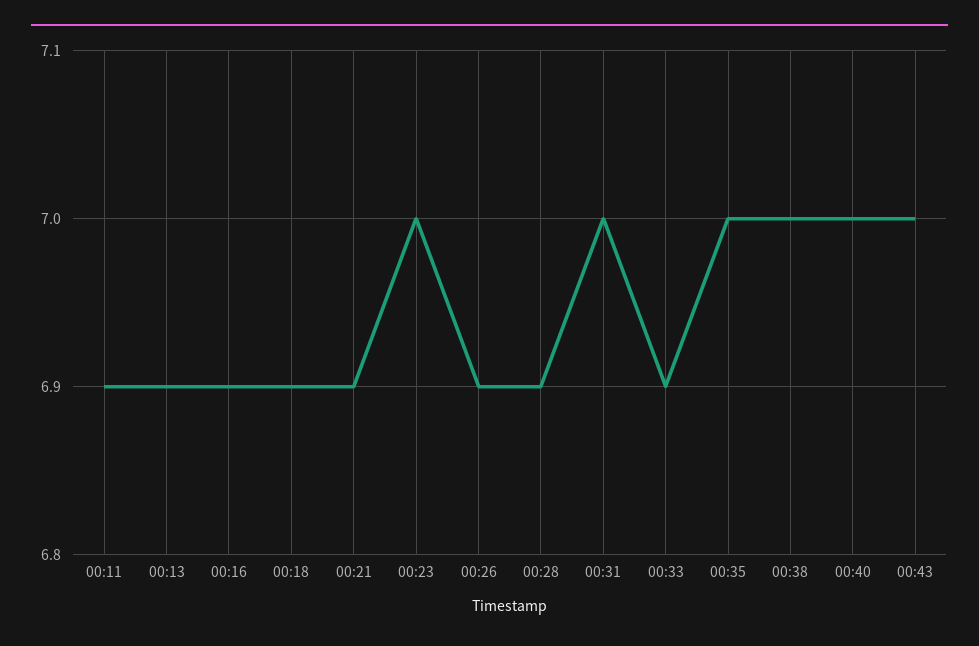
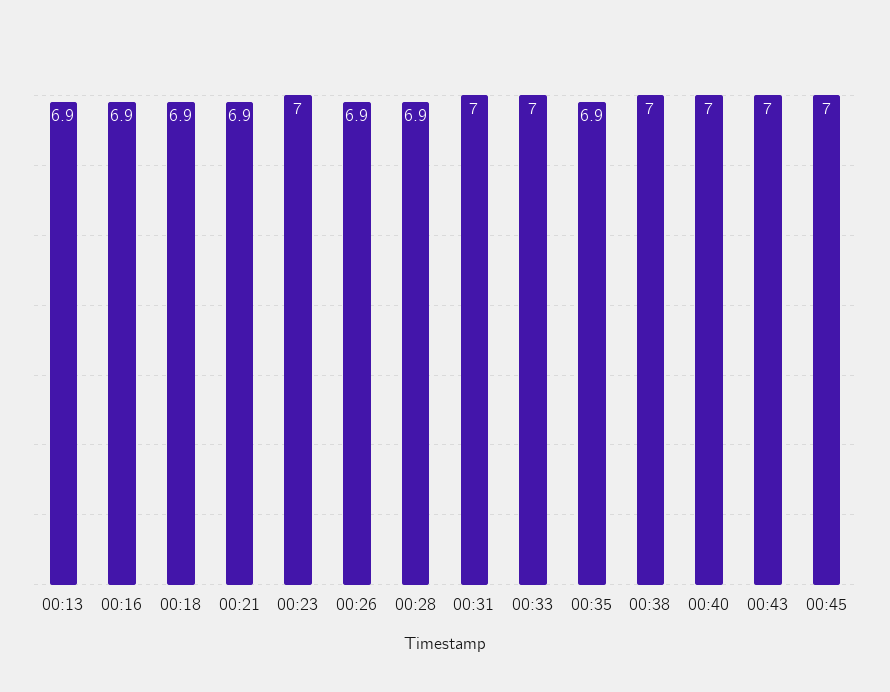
00:11: 6.9 -> none
00:33: 6.9 -> 7
00:35: 7 -> 6.9
00:45: none -> 7

